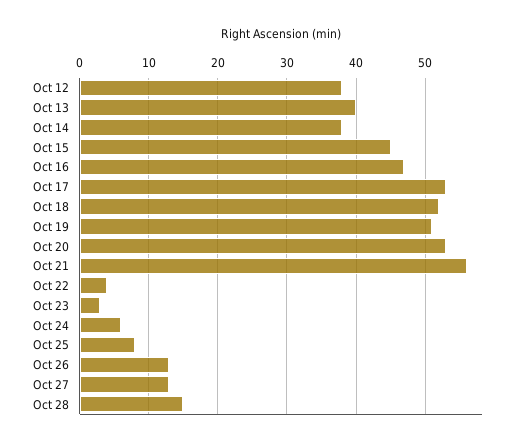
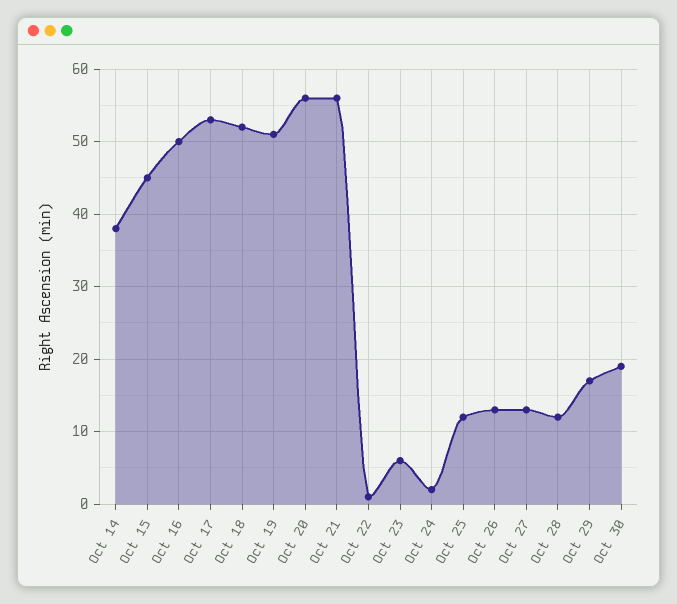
Oct 12: 38 -> none
Oct 13: 40 -> none
Oct 16: 47 -> 50
Oct 20: 53 -> 56
Oct 22: 4 -> 1
Oct 23: 3 -> 6
Oct 24: 6 -> 2
Oct 25: 8 -> 12
Oct 28: 15 -> 12
Oct 29: none -> 17
Oct 30: none -> 19

